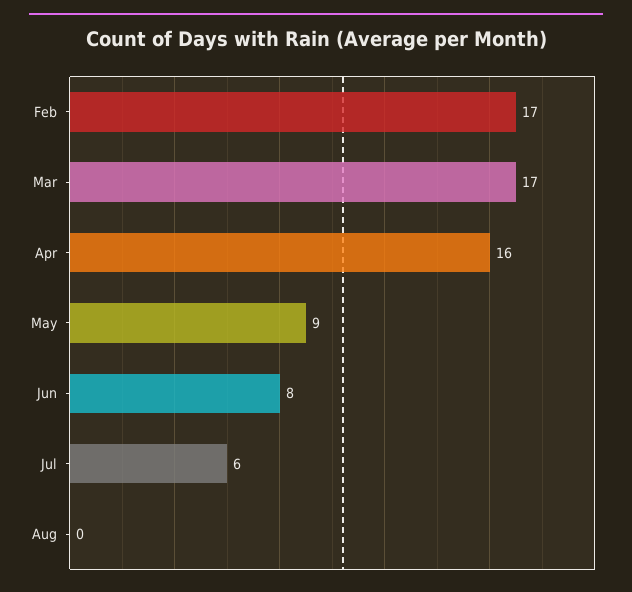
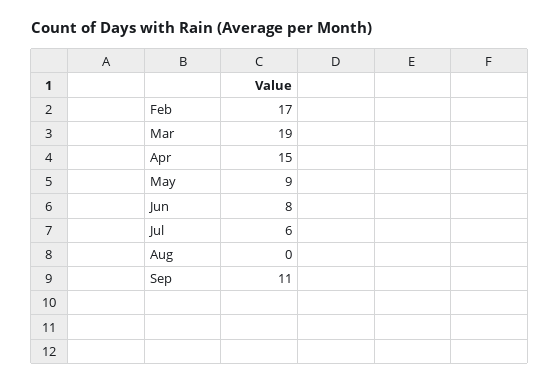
Mar: 17 -> 19
Apr: 16 -> 15
Sep: none -> 11

